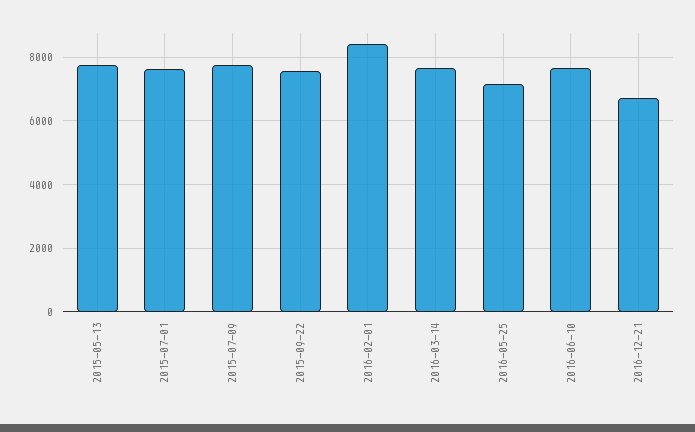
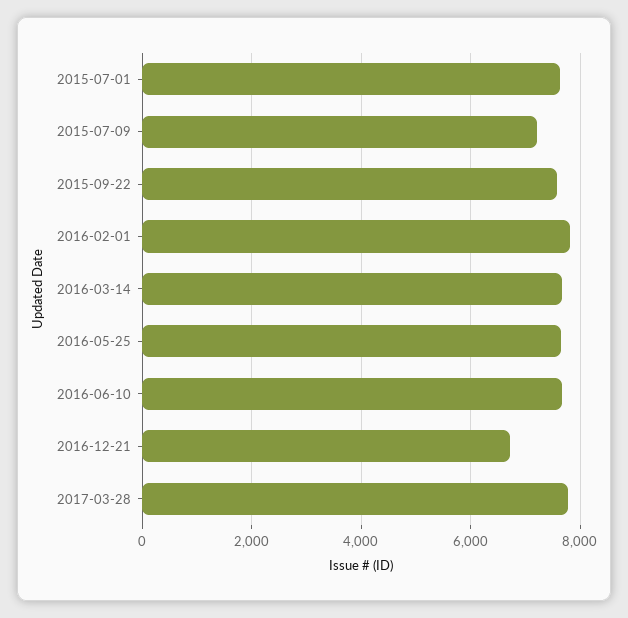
2015-05-13: 7800 -> none
2015-07-09: 7800 -> 7200
2016-02-01: 8400 -> 7800
2016-05-25: 7200 -> 7600
2017-03-28: none -> 7800

